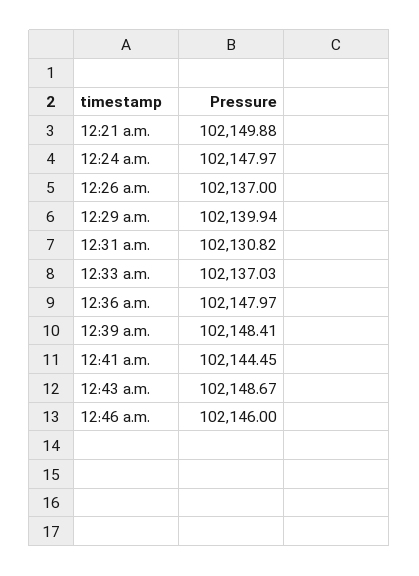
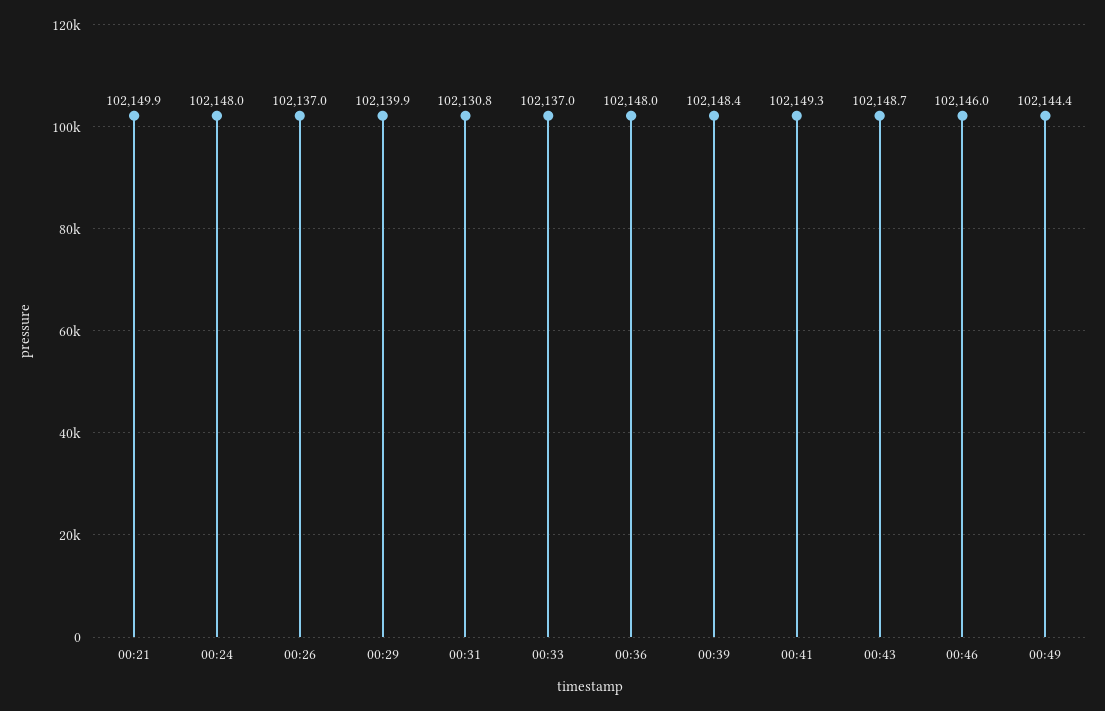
12:41 a.m.: 102144.45 -> 102149.3
00:49: none -> 102144.4

